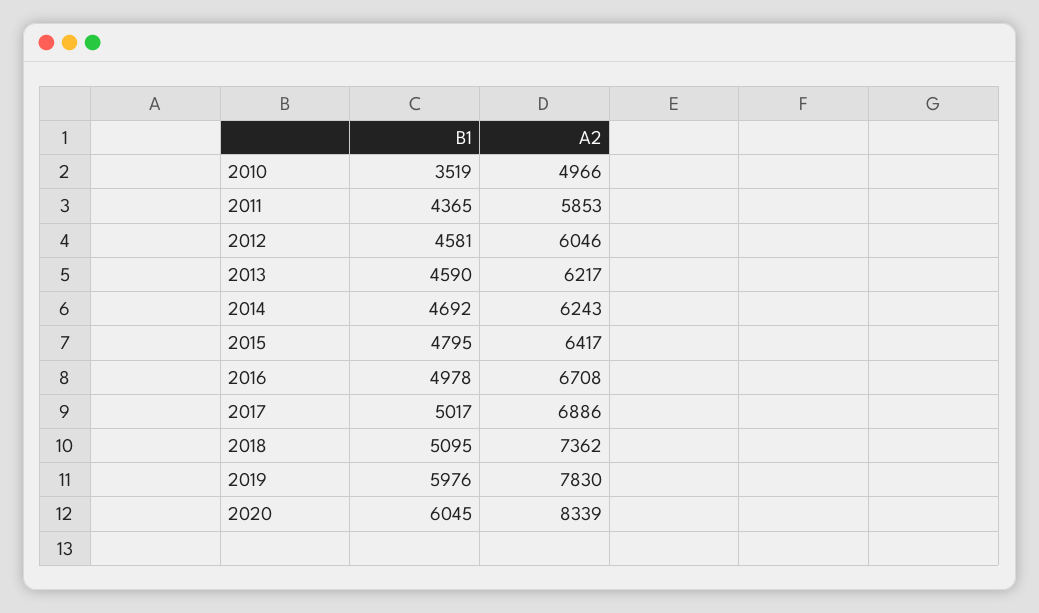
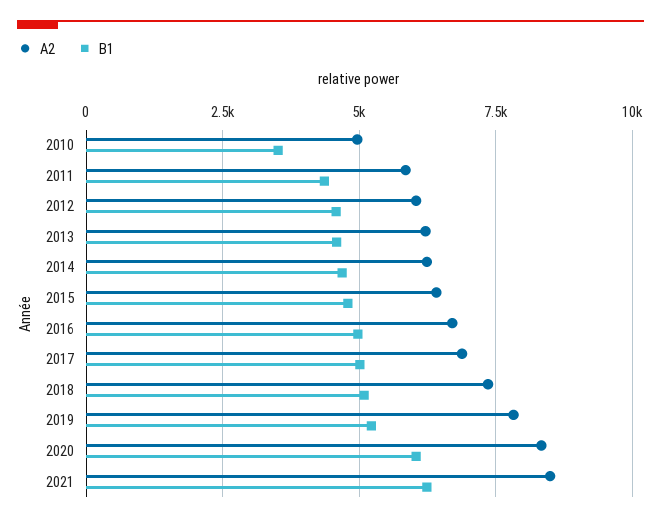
B1, 2019: 5976 -> 5250
A2, 2021: none -> 8500
B1, 2021: none -> 6250

